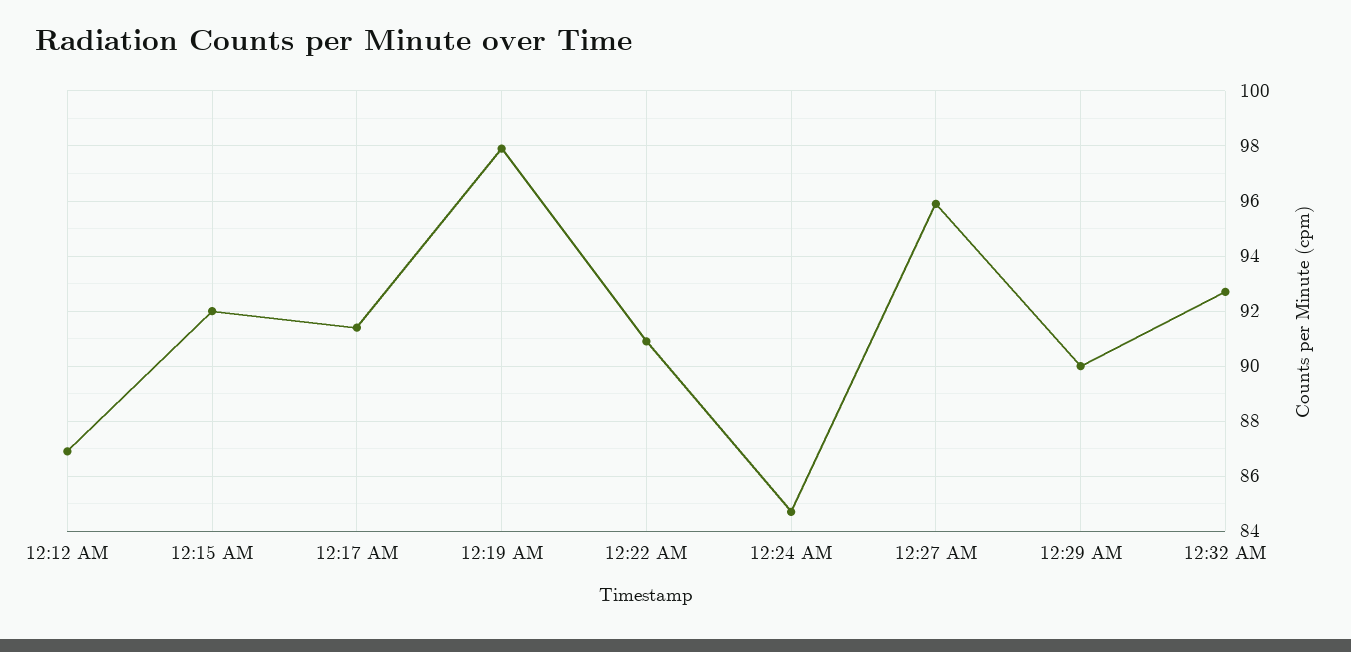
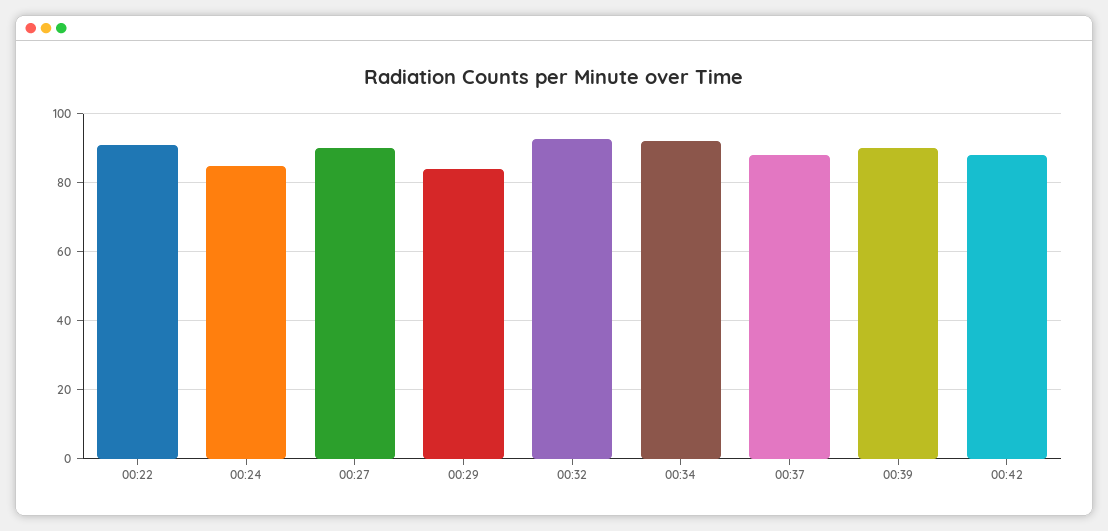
12:12 AM: 87 -> none
12:15 AM: 92 -> none
12:17 AM: 91.5 -> none
12:19 AM: 98 -> none
12:27 AM: 96 -> 90
12:29 AM: 90 -> 84
00:34: none -> 92
00:37: none -> 88
00:39: none -> 90
00:42: none -> 88

